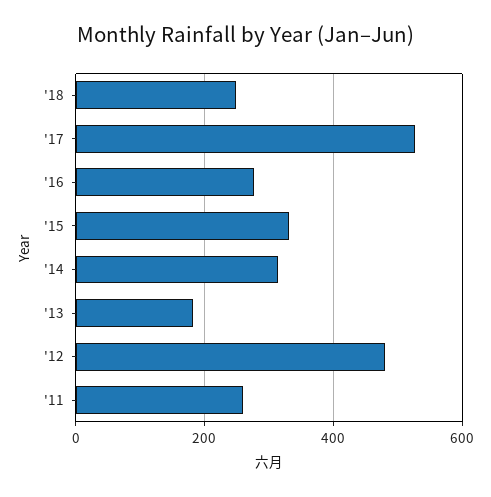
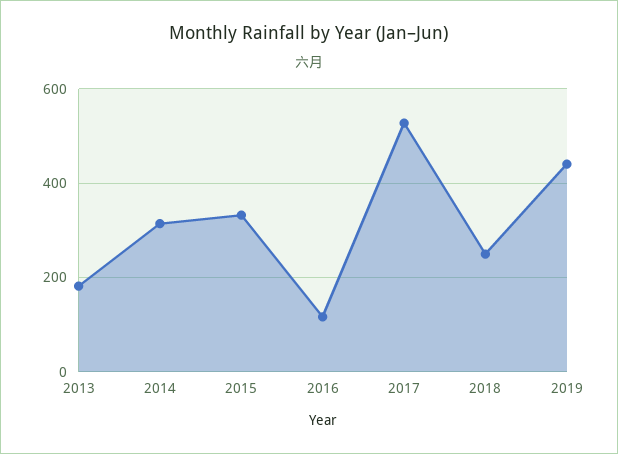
'16: 280 -> 120
'12: 480 -> none
'11: 260 -> none
2019: none -> 440

